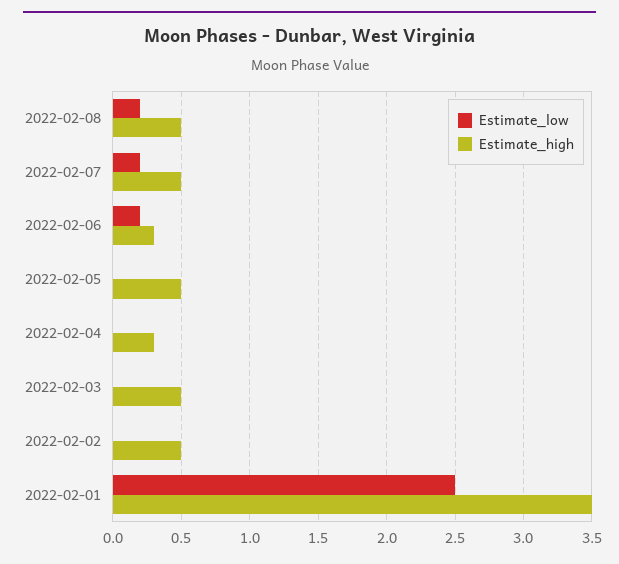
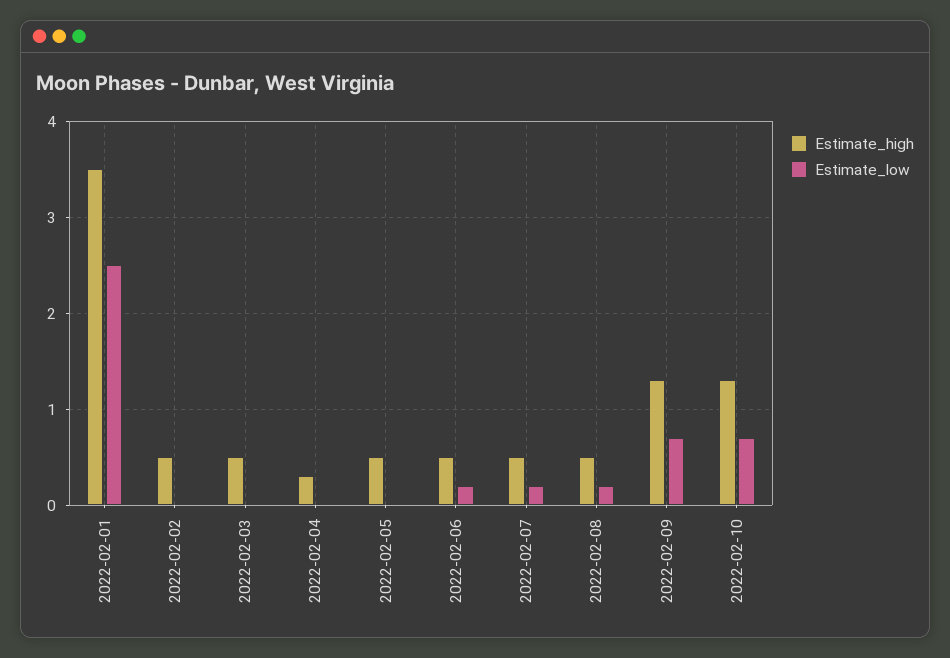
Estimate_high, 2022-02-06: 0.3 -> 0.5
Estimate_high, 2022-02-09: none -> 1.3
Estimate_low, 2022-02-09: none -> 0.7
Estimate_high, 2022-02-10: none -> 1.3
Estimate_low, 2022-02-10: none -> 0.7

